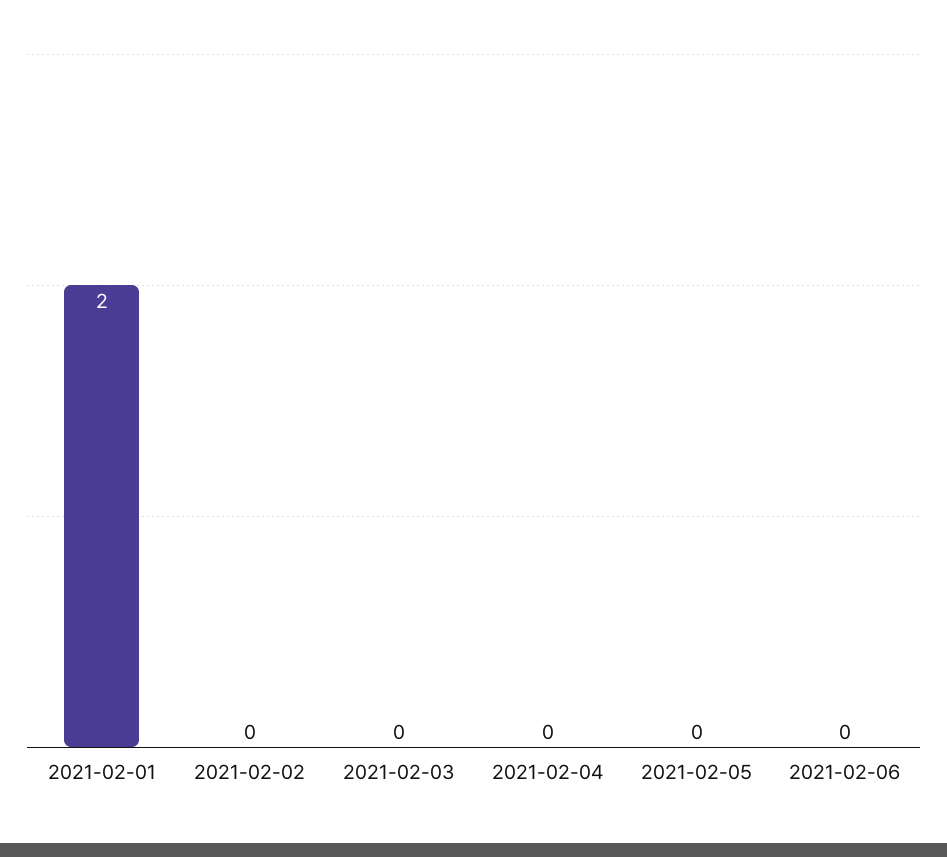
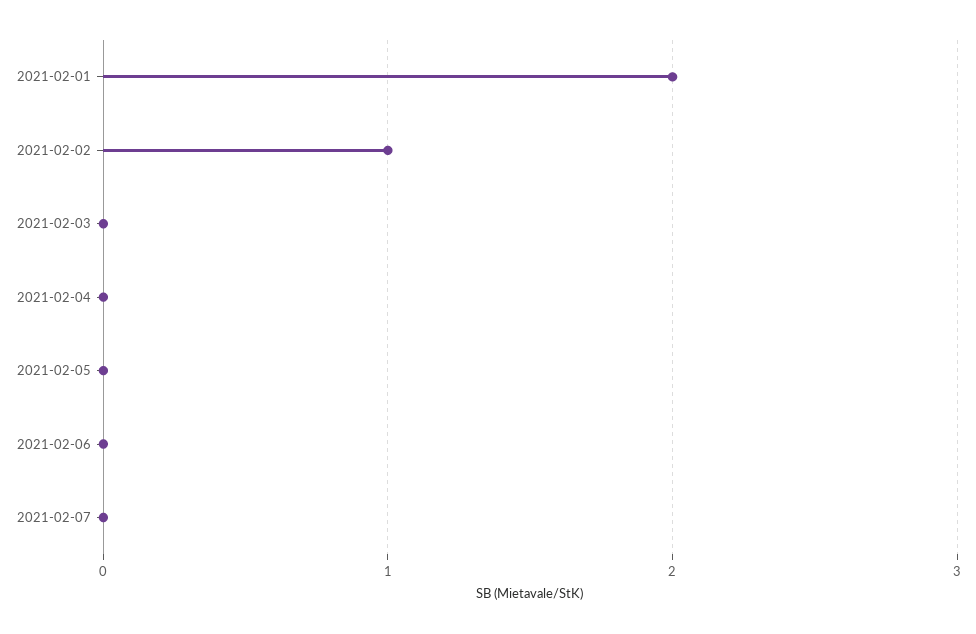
2021-02-02: 0 -> 1
2021-02-07: none -> 0

